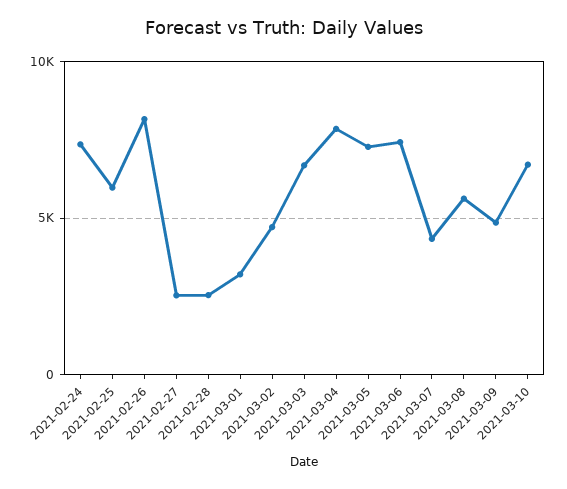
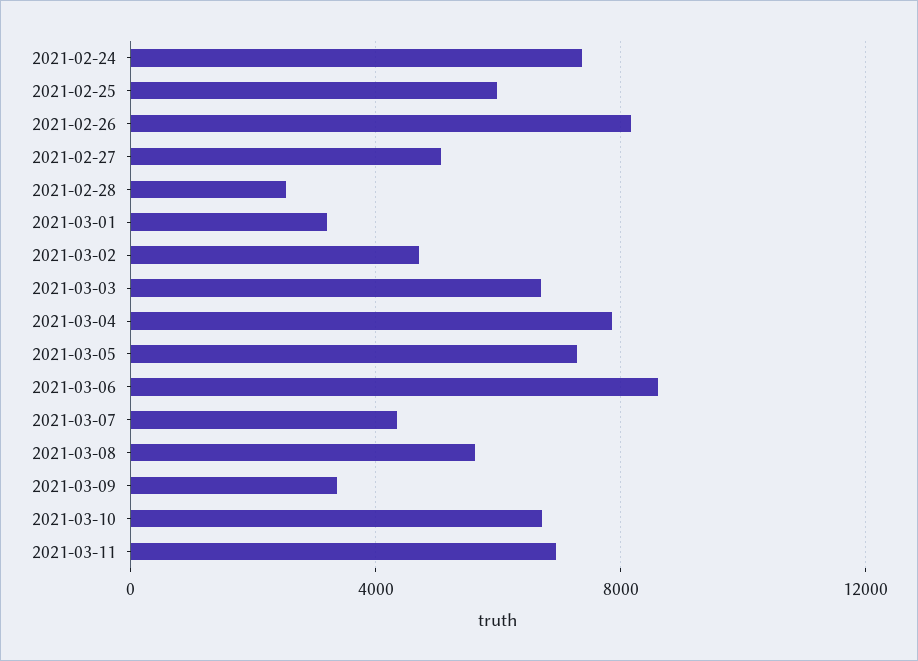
2021-02-27: 2500 -> 5000
2021-03-06: 7500 -> 8500
2021-03-09: 5000 -> 3500
2021-03-11: none -> 7000

